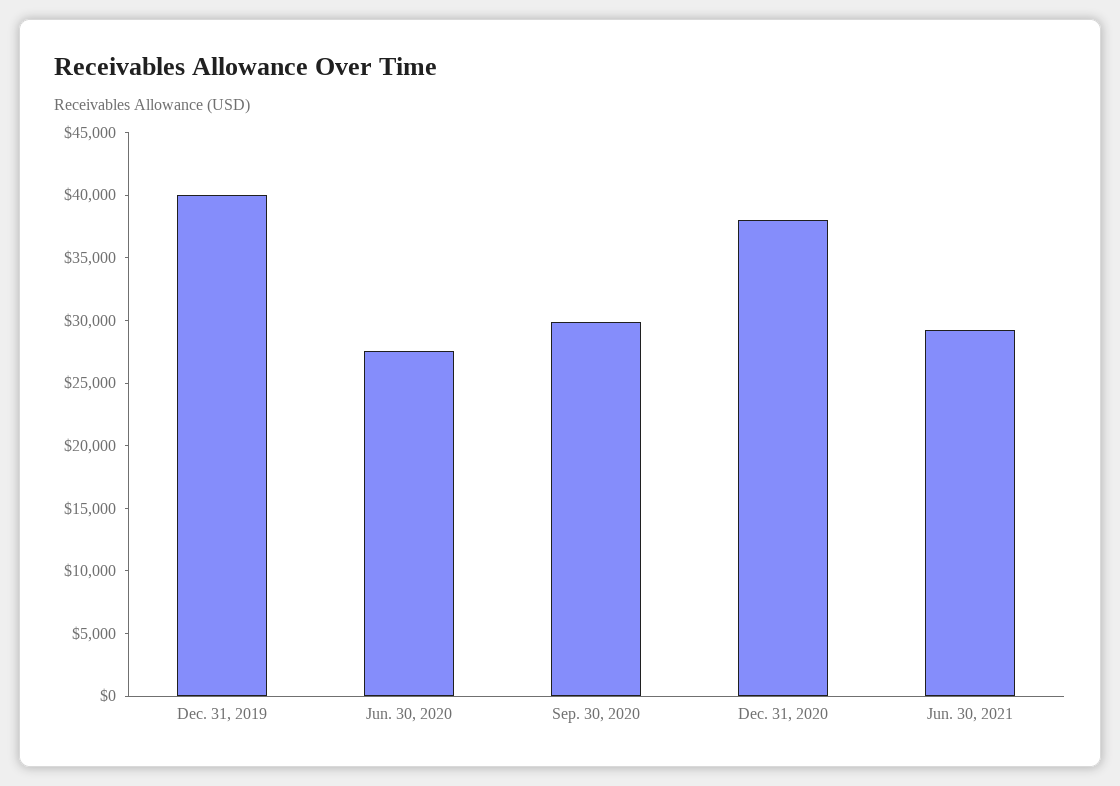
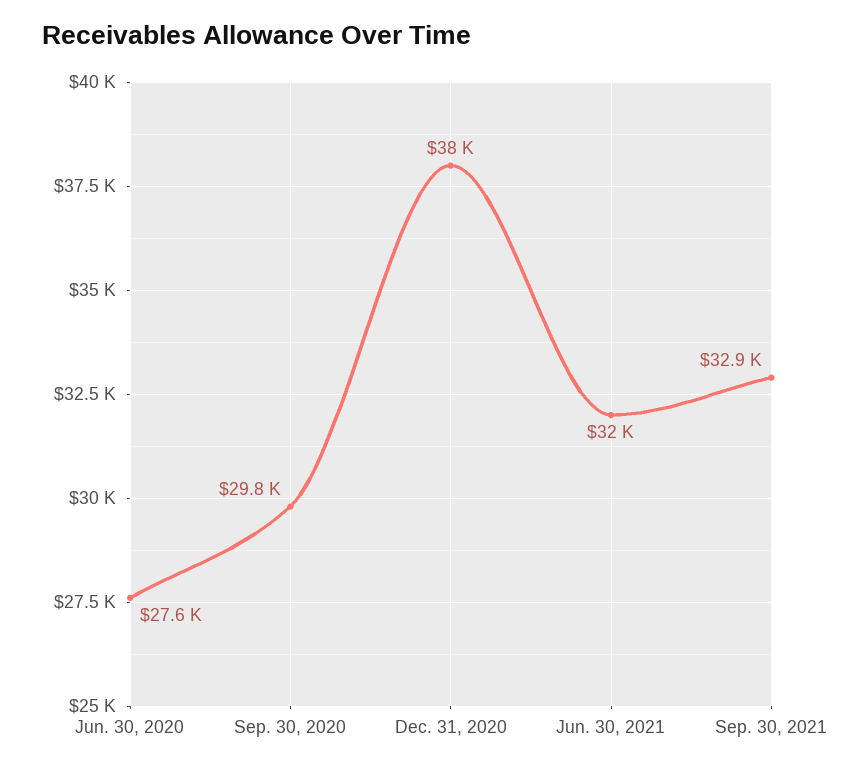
Dec. 31, 2019: 40000 -> none
Jun. 30, 2021: 29000 -> 32000
Sep. 30, 2021: none -> 32900

